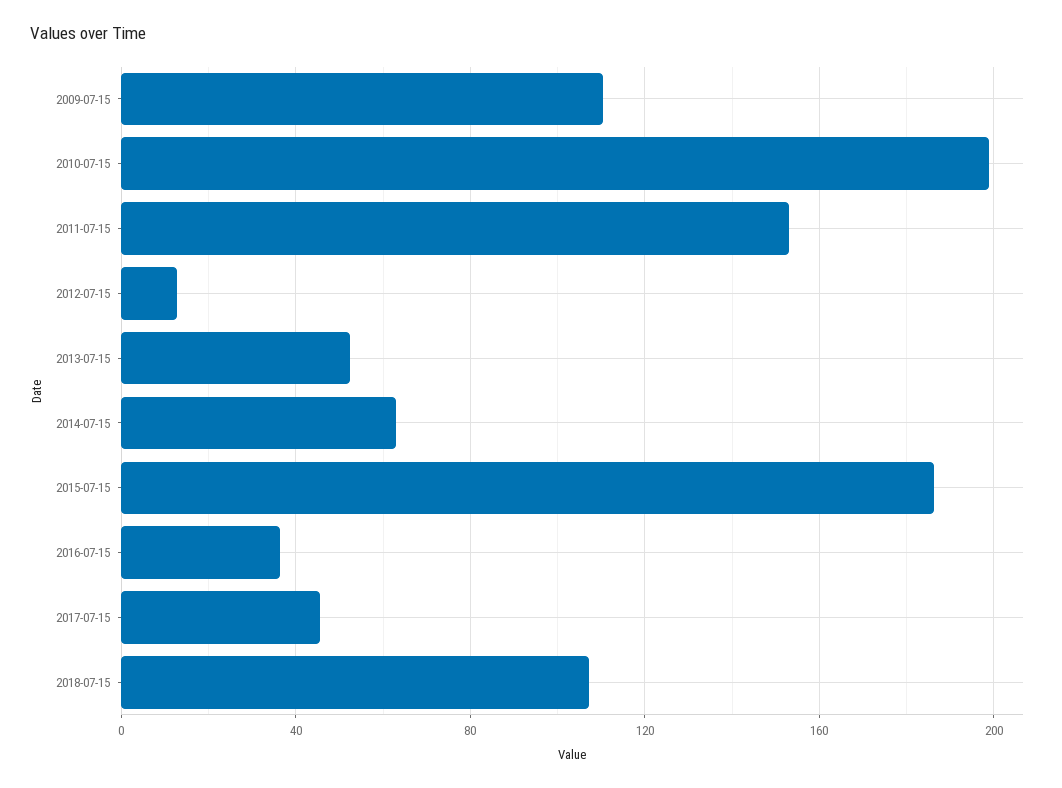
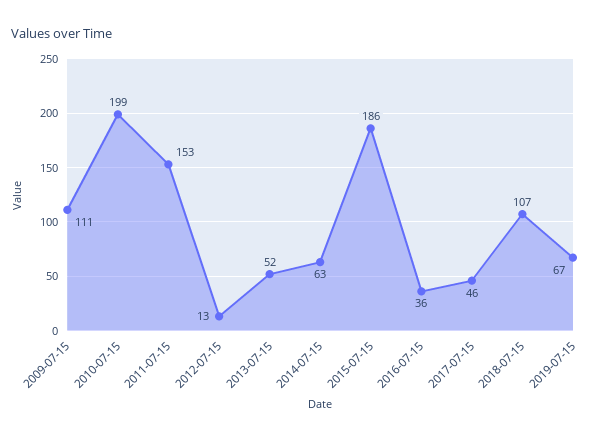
2019-07-15: none -> 67

